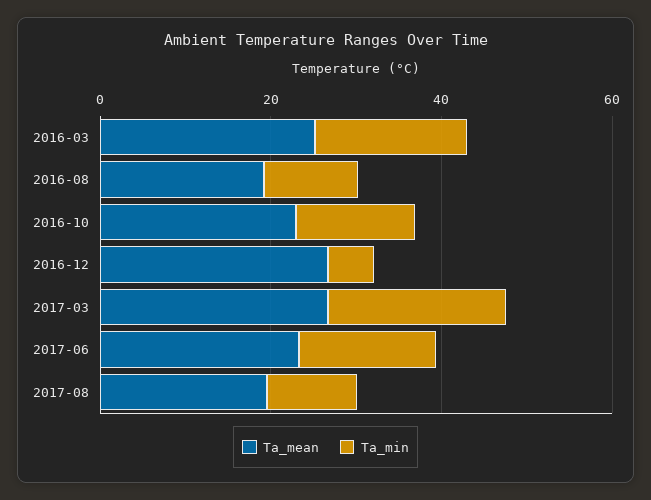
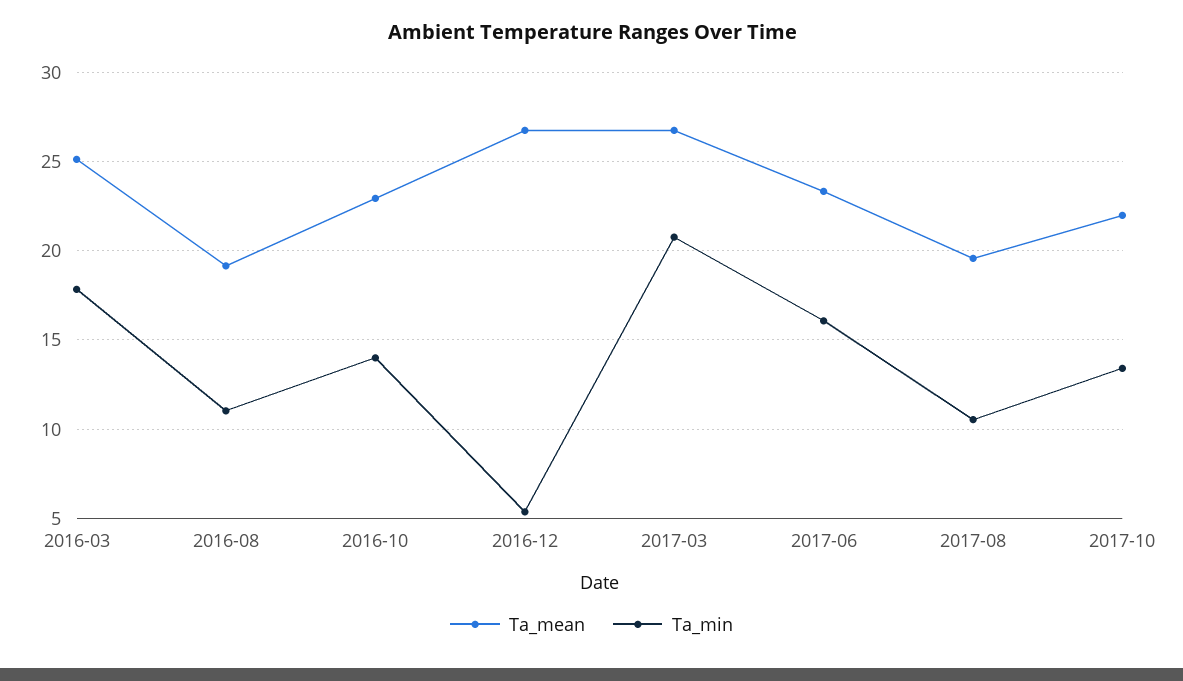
Ta_mean, 2017-10: none -> 22
Ta_min, 2017-10: none -> 13.5

